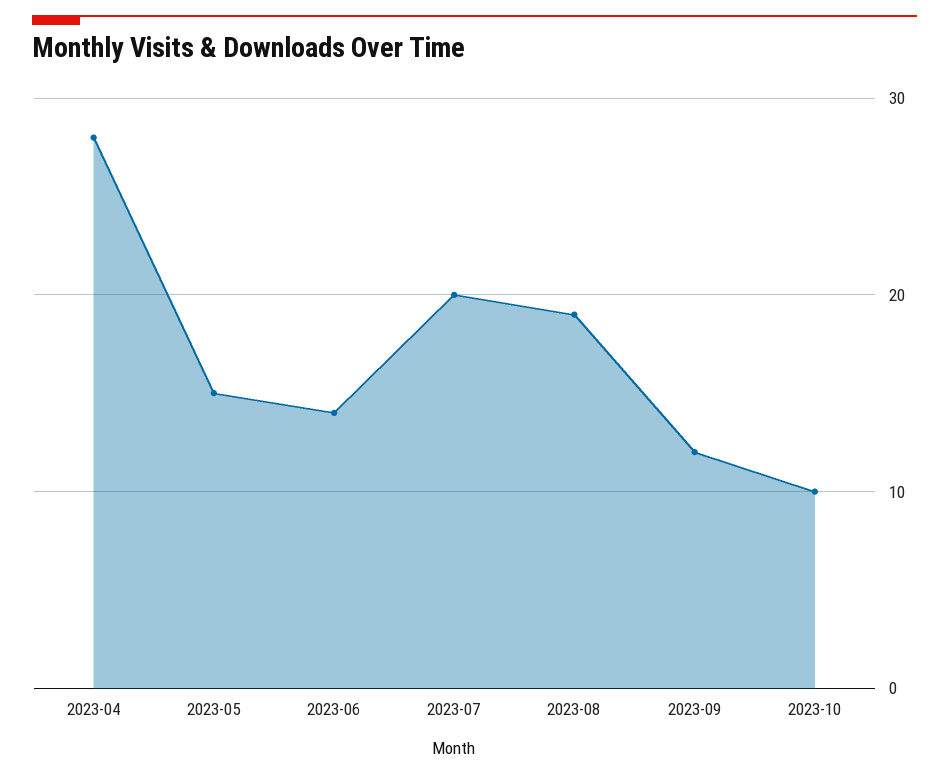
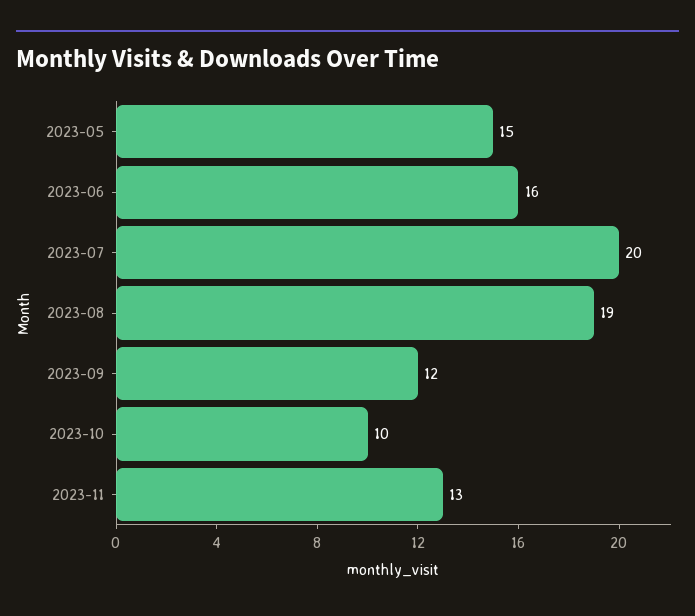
2023-04: 28 -> none
2023-06: 14 -> 16
2023-11: none -> 13

